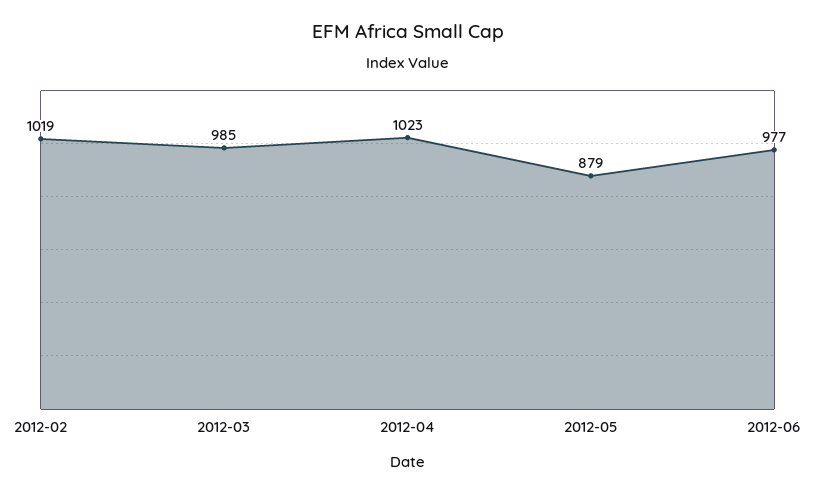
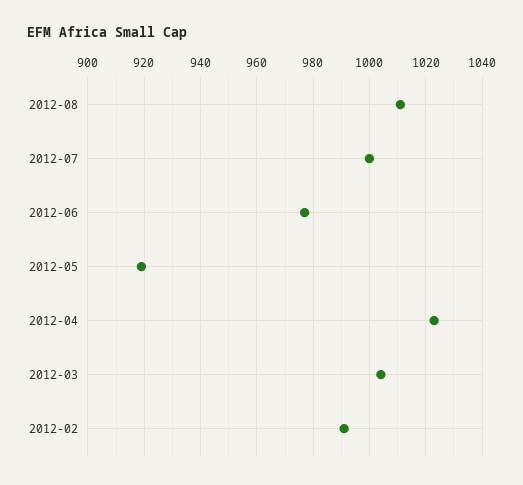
2012-02: 1019 -> 990
2012-03: 985 -> 1005
2012-05: 879 -> 920
2012-08: none -> 1010
2012-07: none -> 1000

